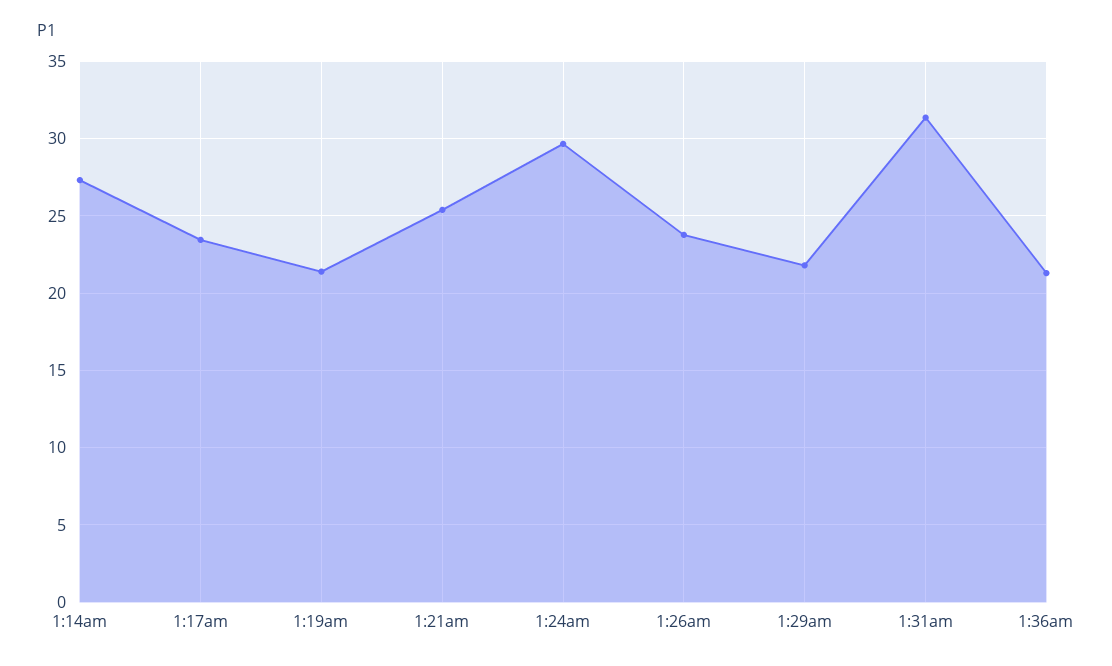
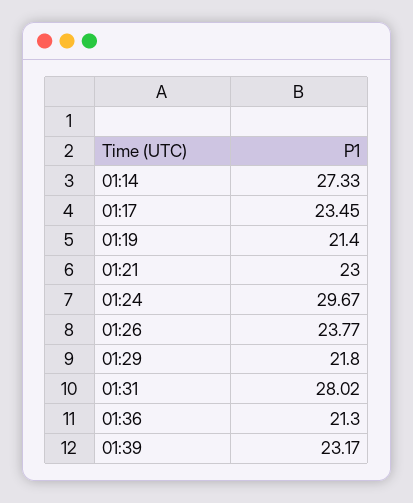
1:21am: 25.5 -> 23
1:31am: 31.5 -> 28.02
01:39: none -> 23.17

